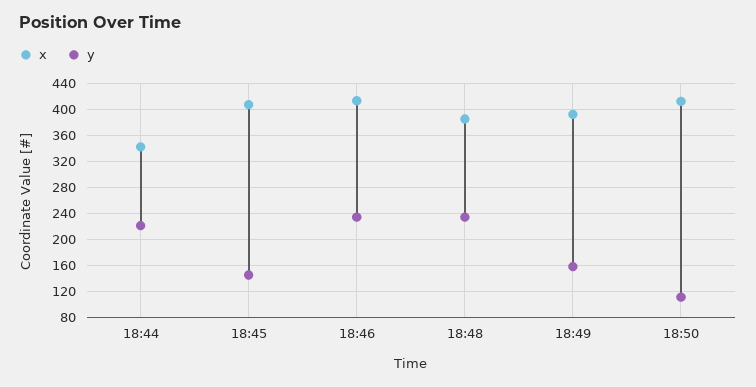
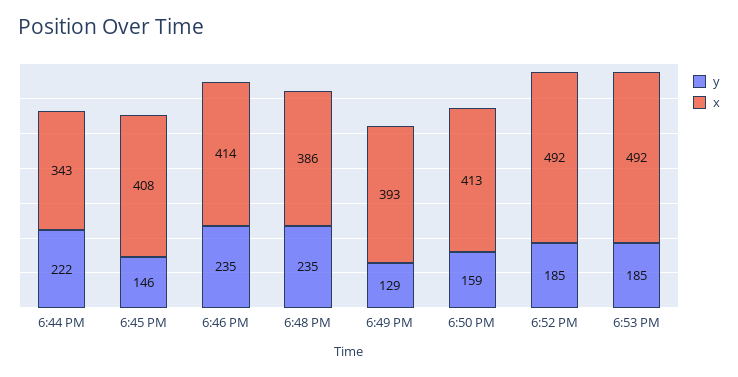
y, 18:49: 160 -> 129
y, 18:50: 110 -> 159
y, 6:52 PM: none -> 185
x, 6:52 PM: none -> 492
y, 6:53 PM: none -> 185
x, 6:53 PM: none -> 492

